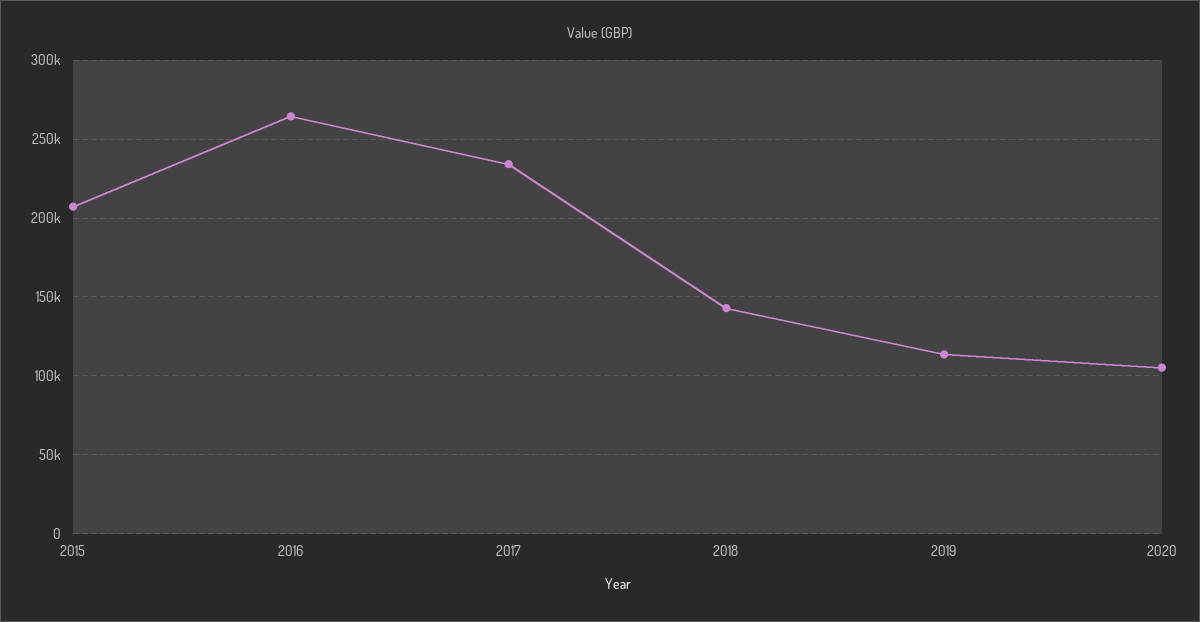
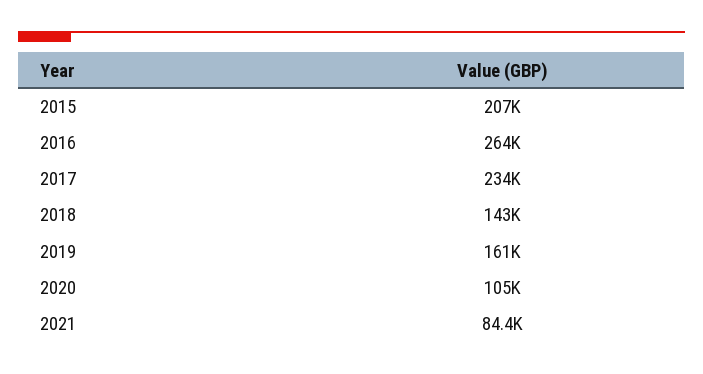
2019: 115000 -> 161000
2021: none -> 84400

